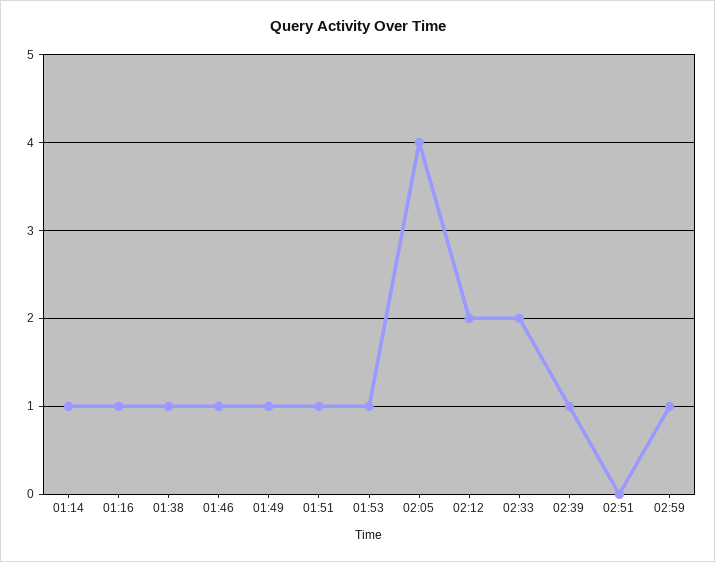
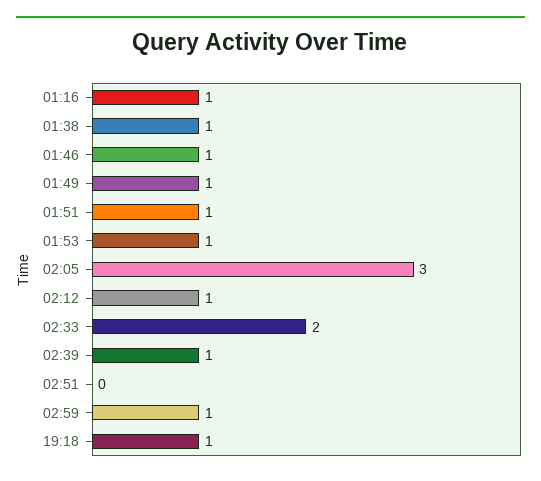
01:14: 1 -> none
02:05: 4 -> 3
02:12: 2 -> 1
19:18: none -> 1

